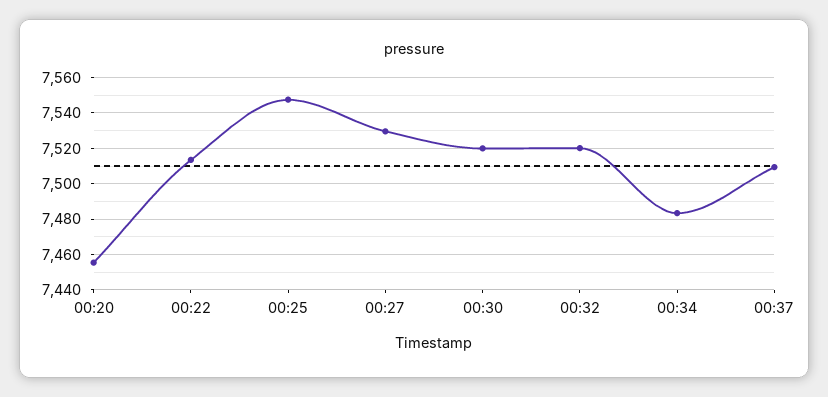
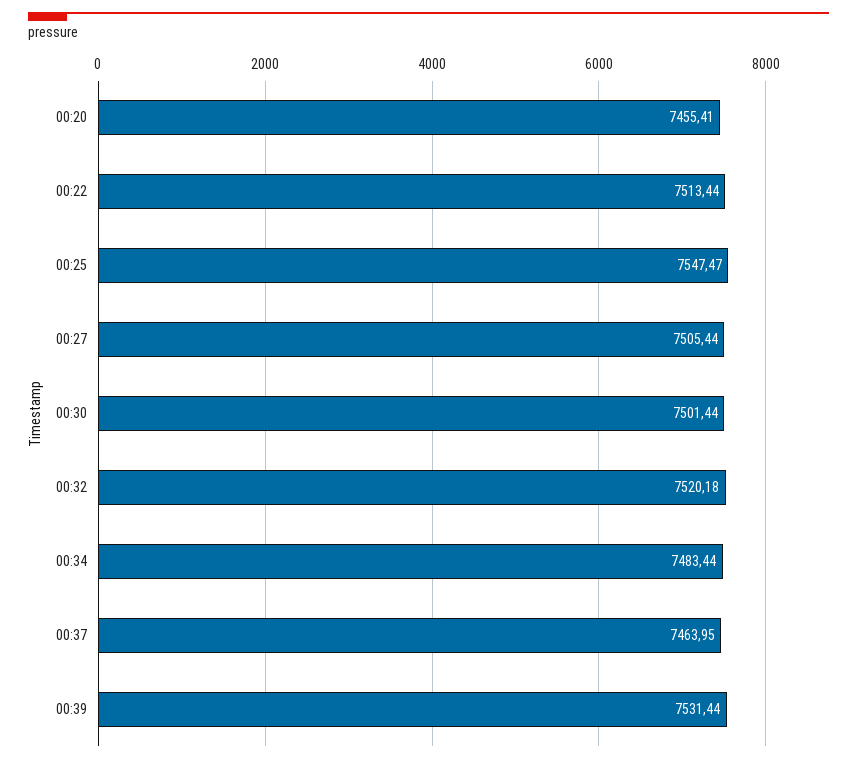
00:27: 7530 -> 7505.44
00:30: 7520 -> 7501.44
00:37: 7510 -> 7463.95
00:39: none -> 7531.44

